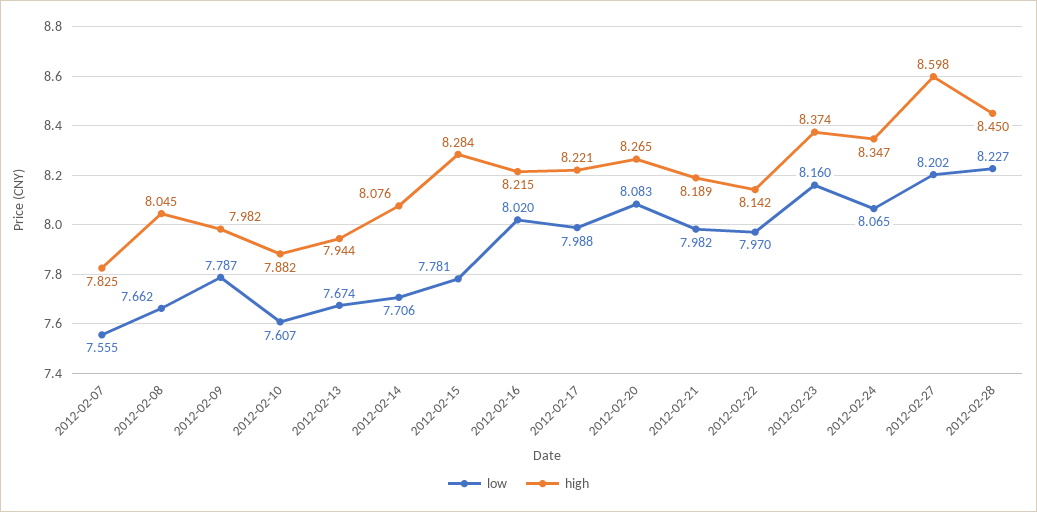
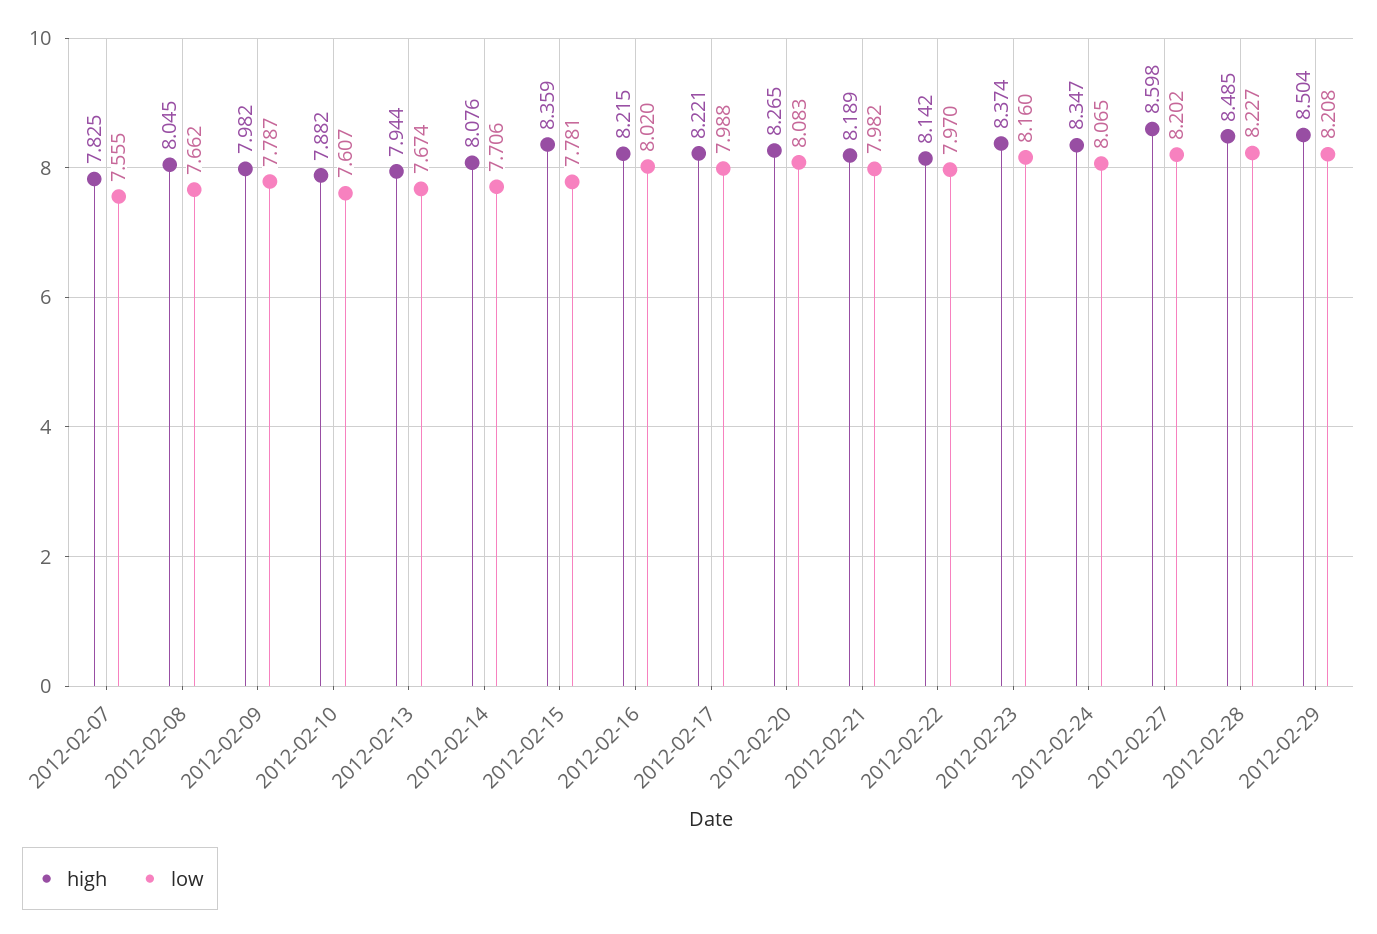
high, 2012-02-15: 8.284 -> 8.359
high, 2012-02-28: 8.45 -> 8.485
high, 2012-02-29: none -> 8.504
low, 2012-02-29: none -> 8.208

